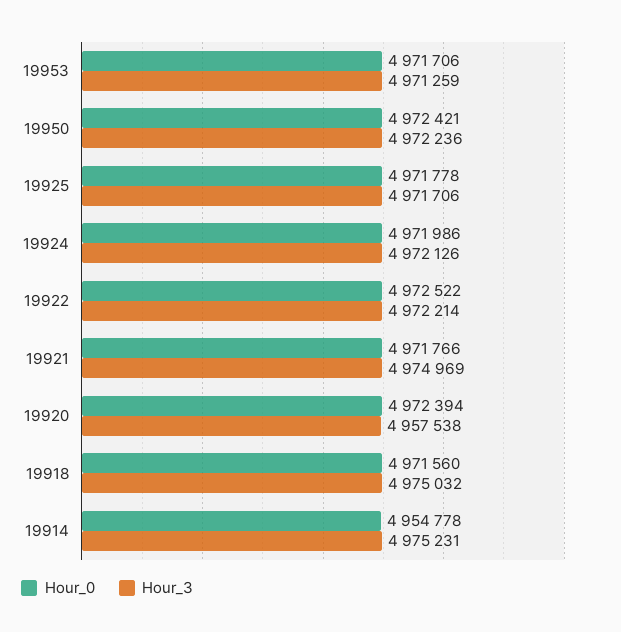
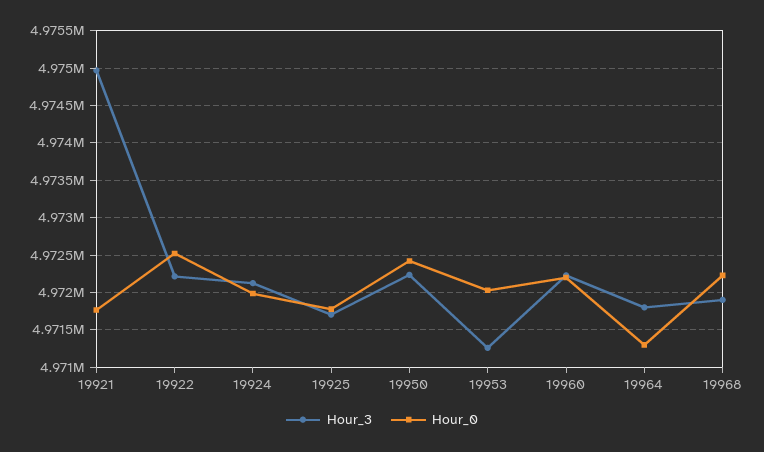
Hour_0, 19953: 4971706 -> 4972000
Hour_0, 19920: 4972394 -> none
Hour_3, 19920: 4957538 -> none
Hour_0, 19918: 4971560 -> none
Hour_3, 19918: 4975032 -> none
Hour_0, 19914: 4954778 -> none
Hour_3, 19914: 4975231 -> none
Hour_3, 19960: none -> 4972200
Hour_0, 19960: none -> 4972200
Hour_3, 19964: none -> 4971800
Hour_0, 19964: none -> 4971300
Hour_3, 19968: none -> 4971900
Hour_0, 19968: none -> 4972200

